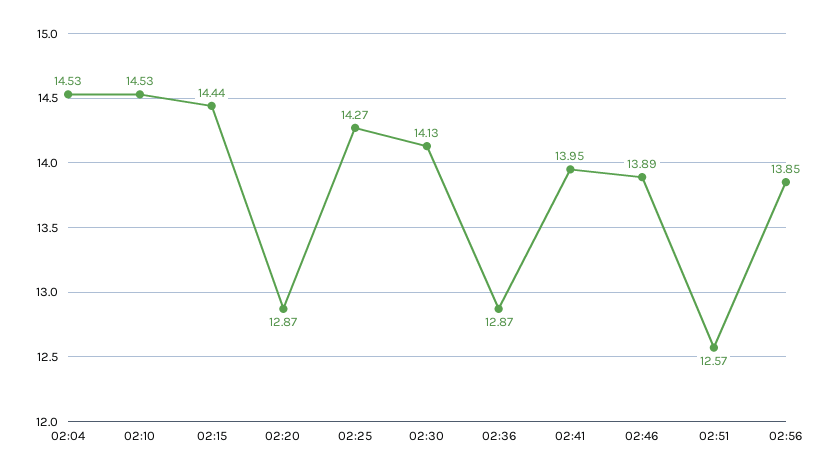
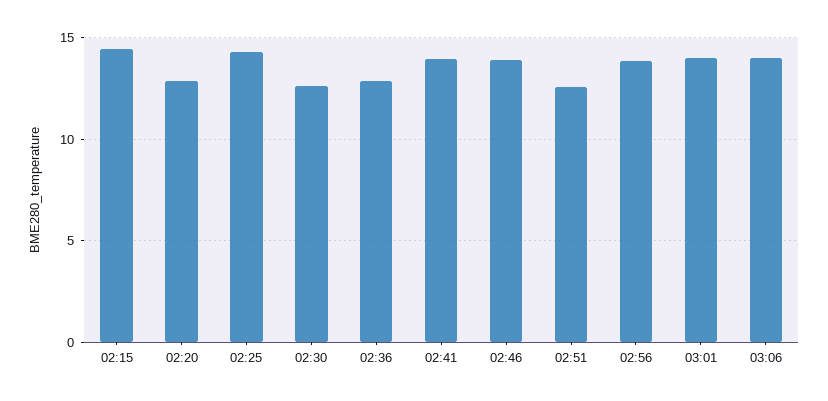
02:04: 14.53 -> none
02:10: 14.53 -> none
02:30: 14.13 -> 12.5
03:01: none -> 14
03:06: none -> 14

